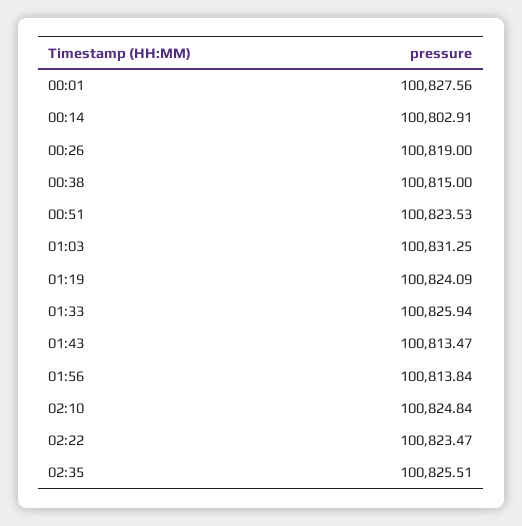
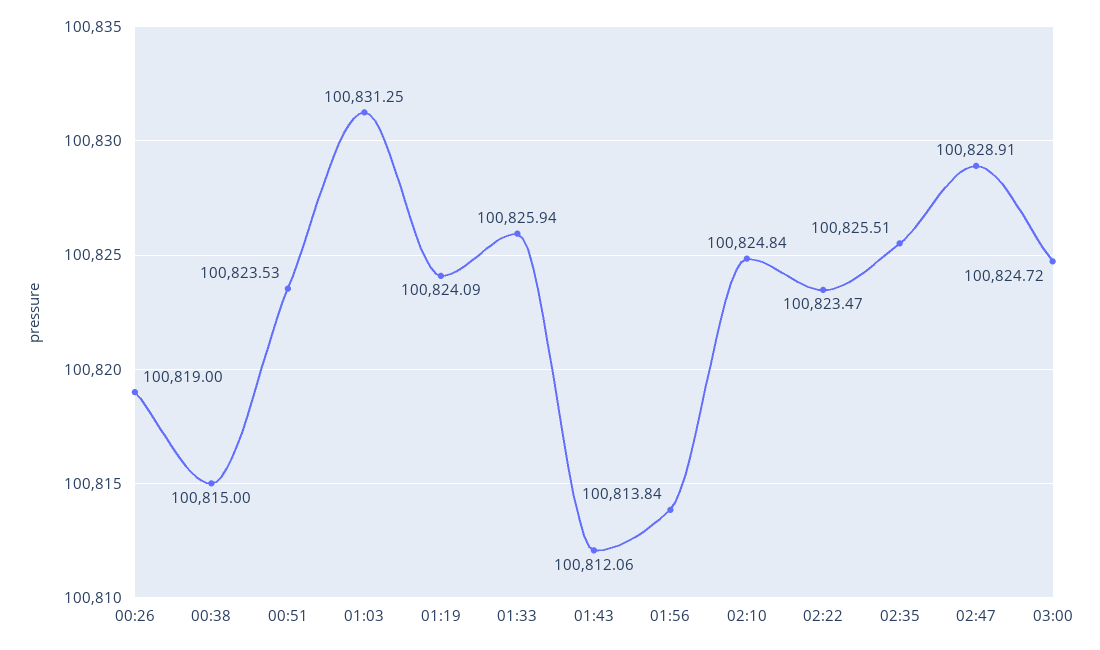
00:01: 100827.56 -> none
00:14: 100802.91 -> none
01:43: 100813.47 -> 100812.06
02:47: none -> 100828.91
03:00: none -> 100824.72

